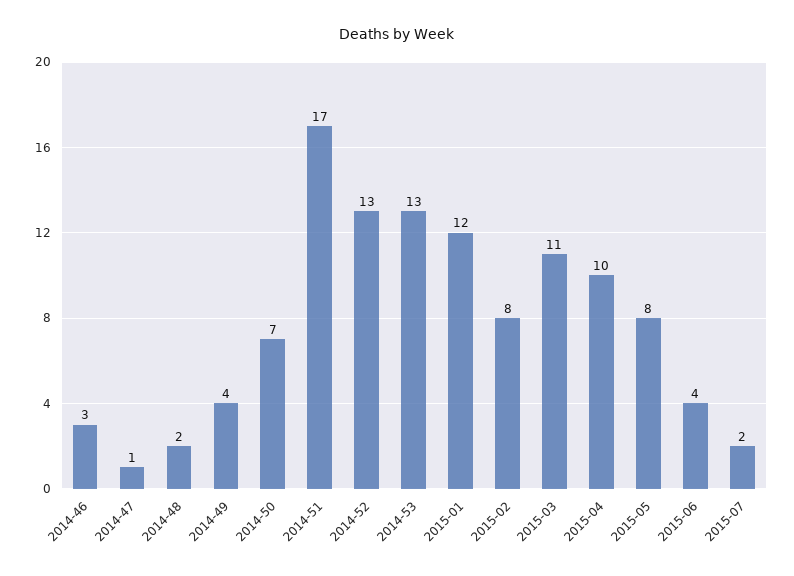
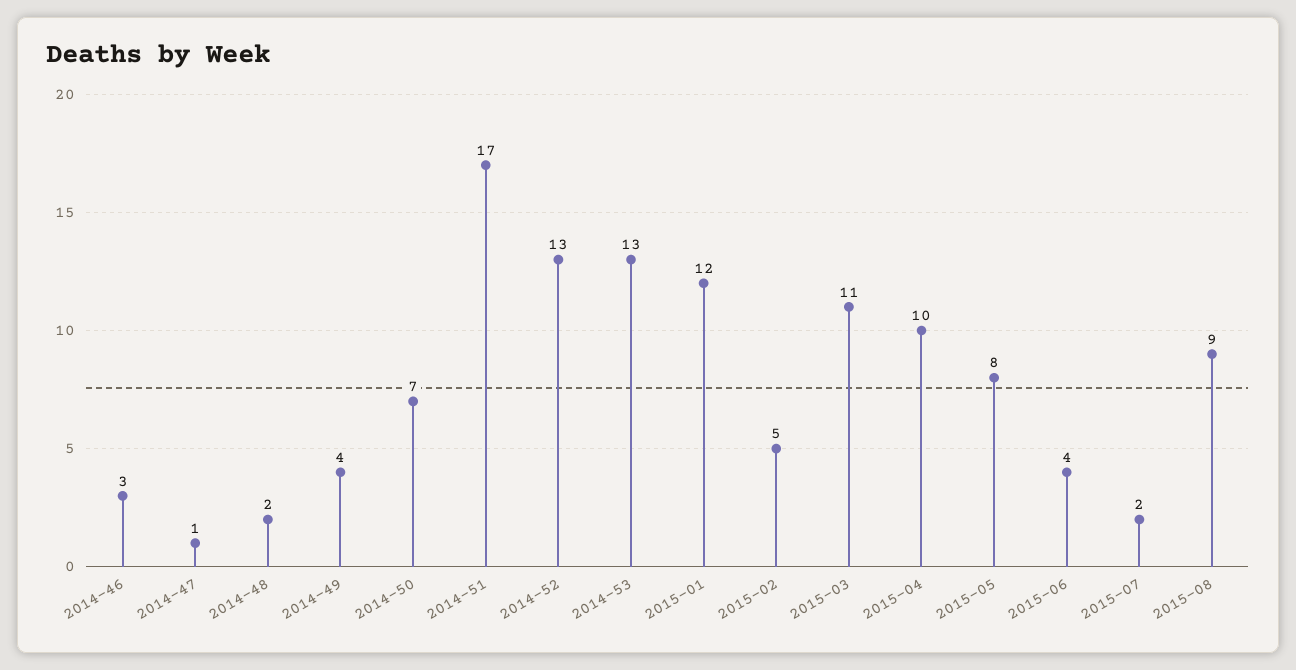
2015-02: 8 -> 5
2015-08: none -> 9

